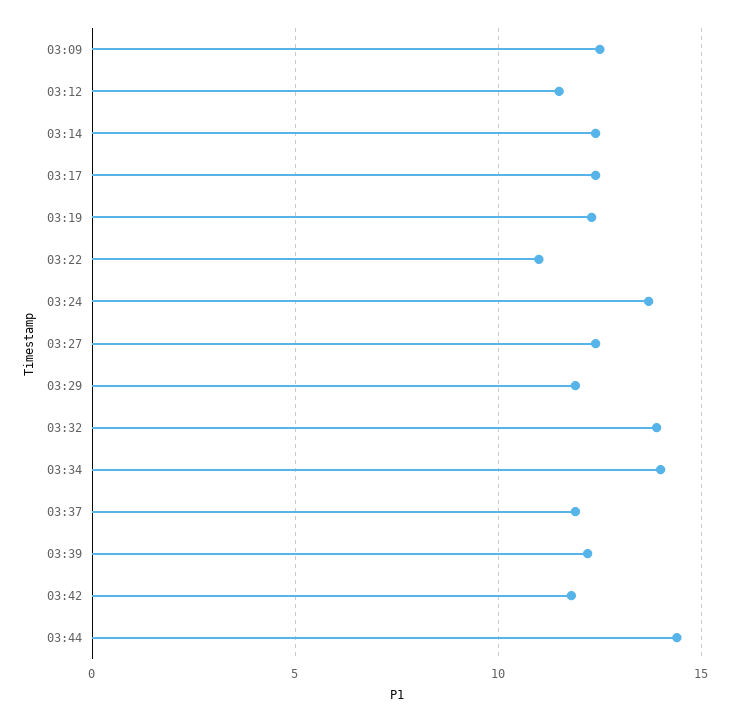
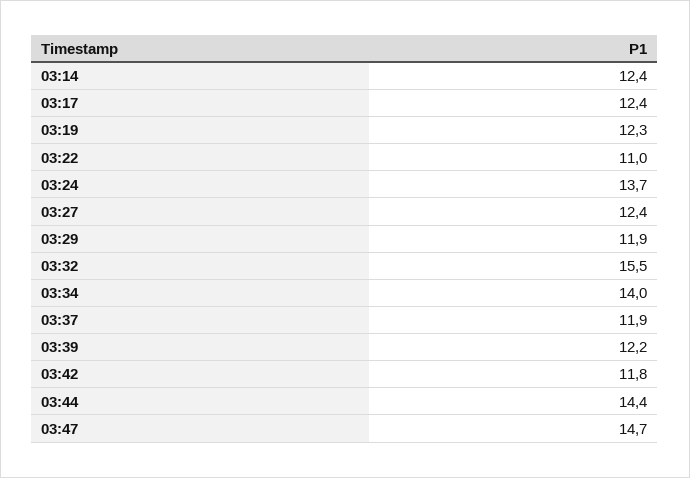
03:09: 12.5 -> none
03:12: 11.5 -> none
03:32: 14 -> 15.5
03:47: none -> 14.7

